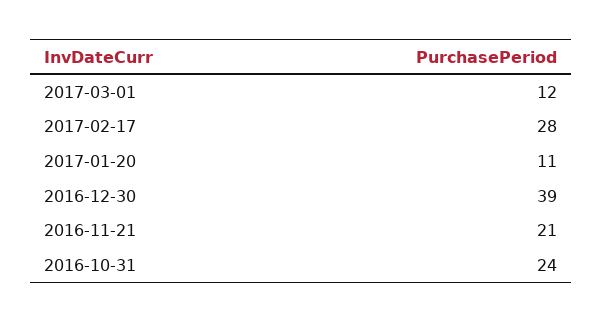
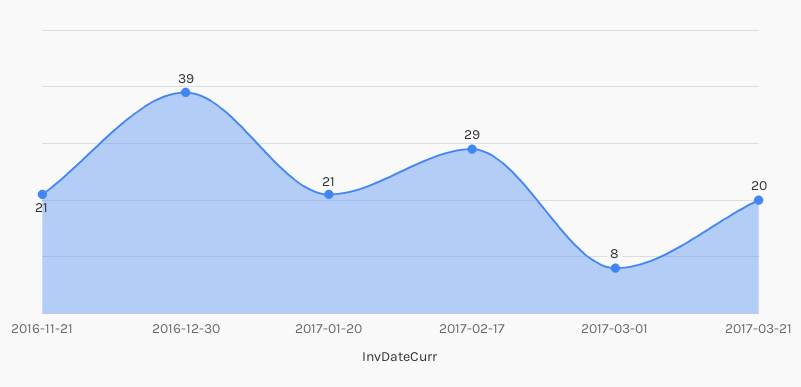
2017-03-01: 12 -> 8
2017-02-17: 28 -> 29
2017-01-20: 11 -> 21
2016-10-31: 24 -> none
2017-03-21: none -> 20

